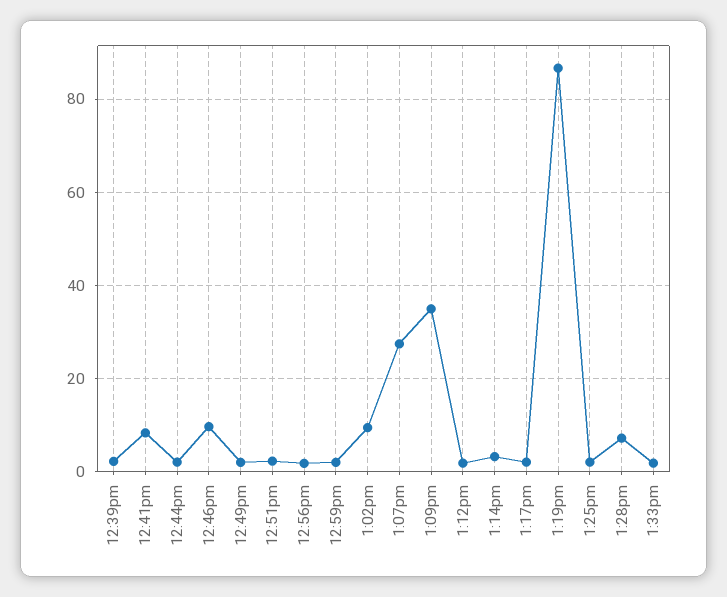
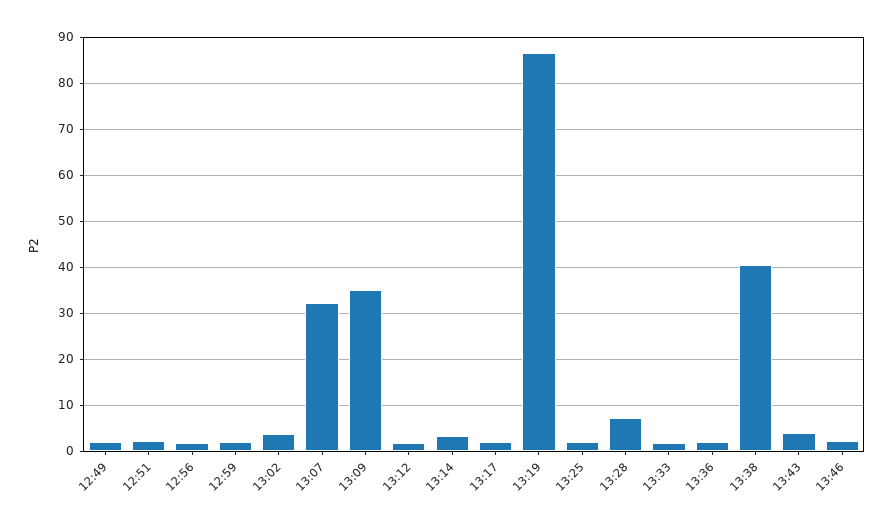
12:39pm: 2 -> none
12:41pm: 8 -> none
12:44pm: 2 -> none
12:46pm: 10 -> none
1:02pm: 10 -> 4
1:07pm: 28 -> 32
13:36: none -> 2
13:38: none -> 40
13:43: none -> 4
13:46: none -> 2

